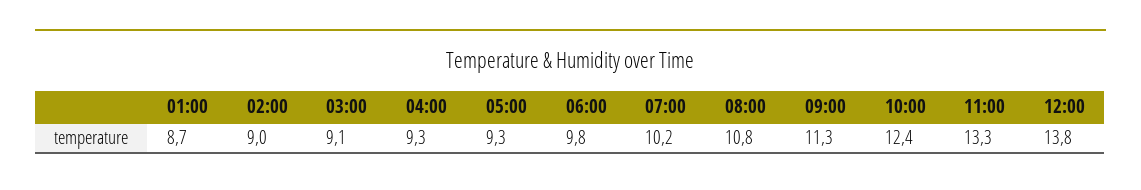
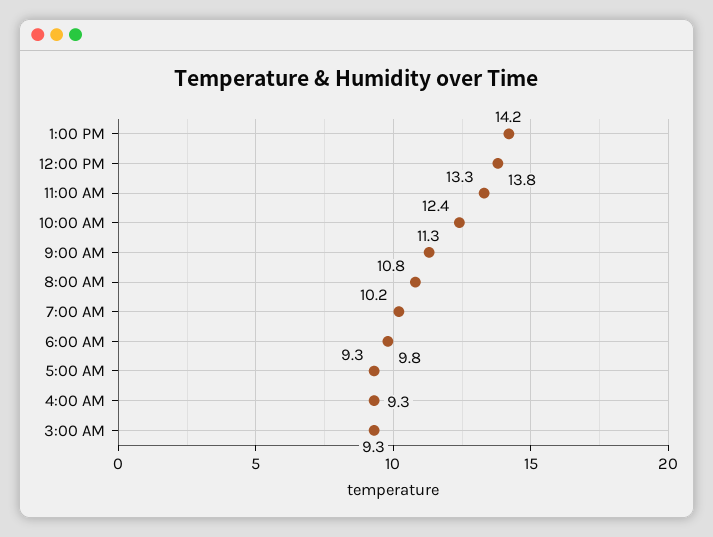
01:00: 8.7 -> none
02:00: 9 -> none
03:00: 9.1 -> 9.3
1:00 PM: none -> 14.2

